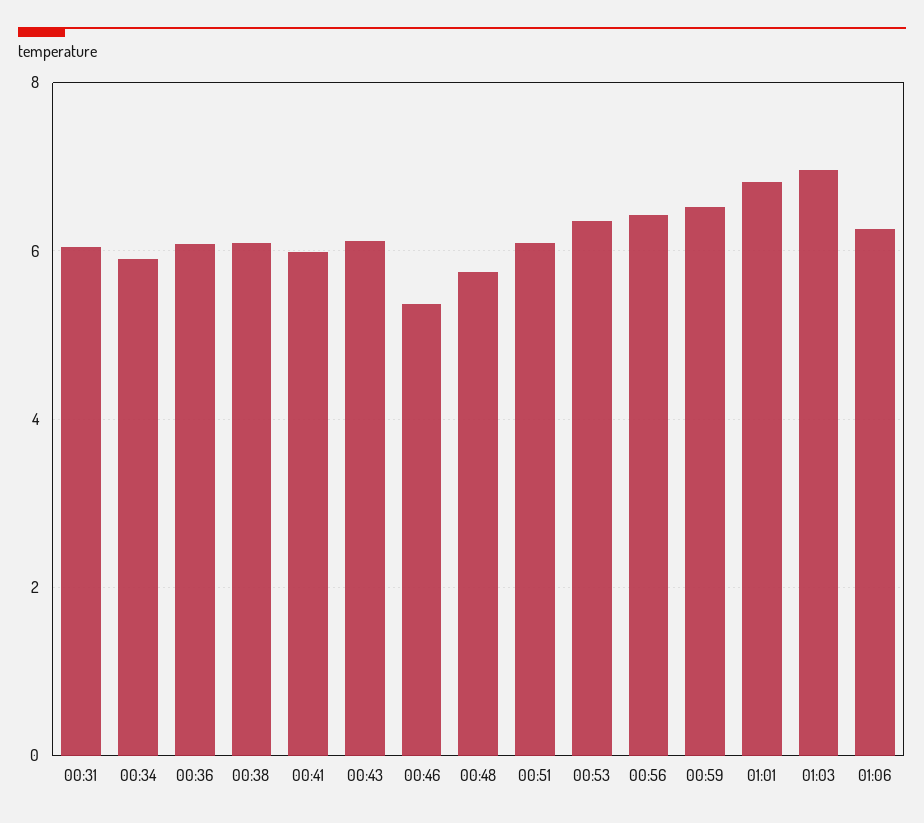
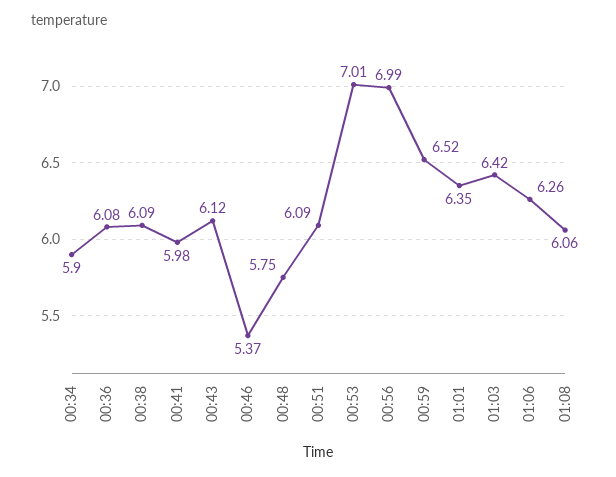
00:31: 6 -> none
00:53: 6.4 -> 7.01
00:56: 6.4 -> 6.99
01:01: 6.8 -> 6.35
01:03: 7 -> 6.42
01:08: none -> 6.06

